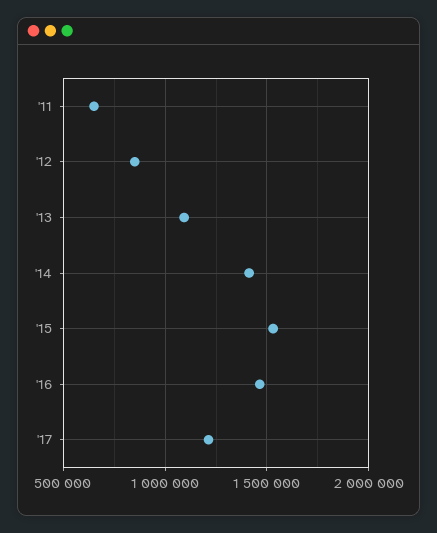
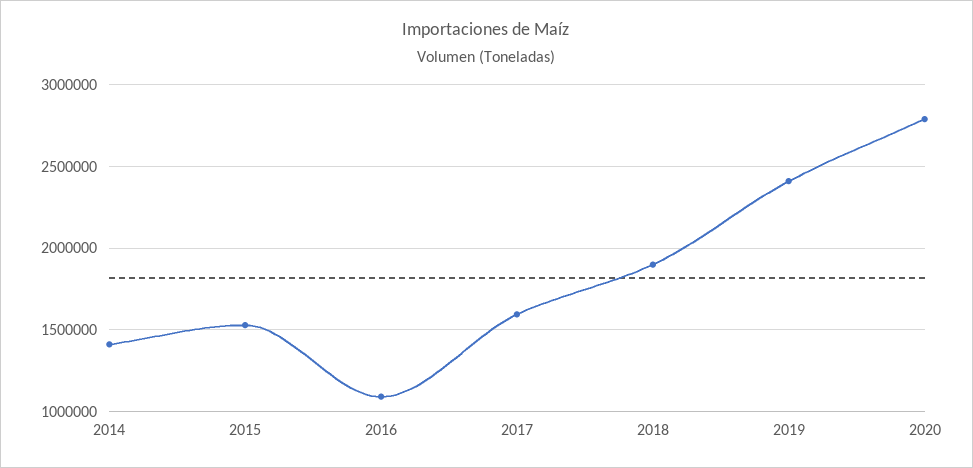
'11: 650000 -> none
'12: 850000 -> none
'13: 1100000 -> none
'16: 1450000 -> 1100000
'17: 1200000 -> 1600000
2018: none -> 1900000
2019: none -> 2400000
2020: none -> 2800000

